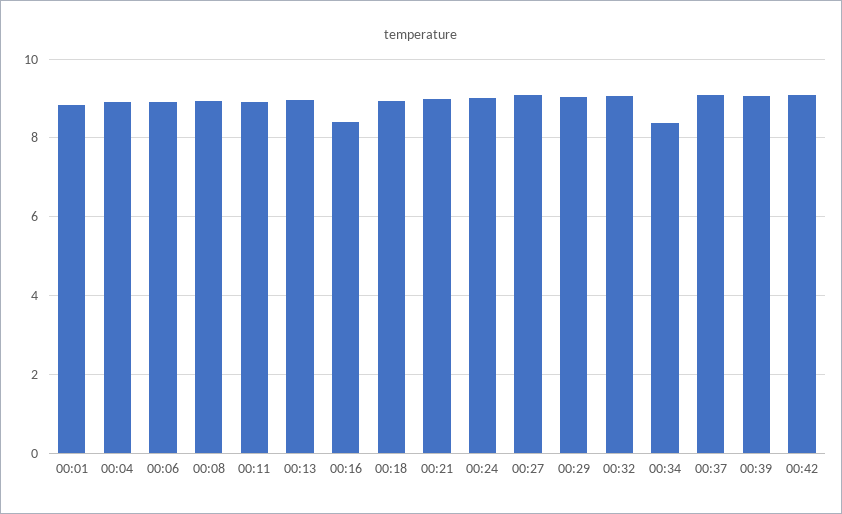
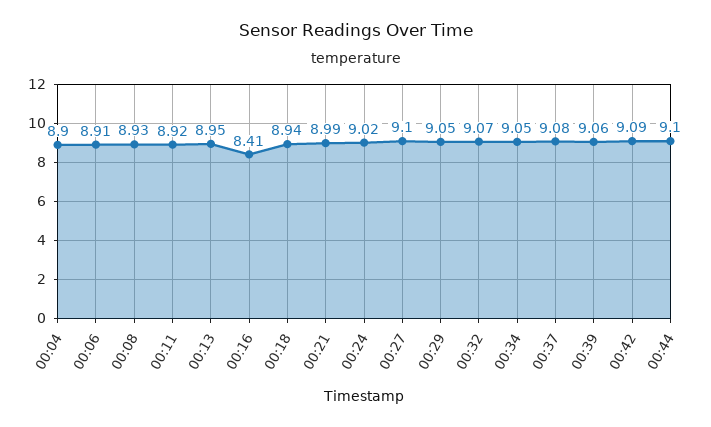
00:01: 8.8 -> none
00:34: 8.4 -> 9.05
00:44: none -> 9.1

